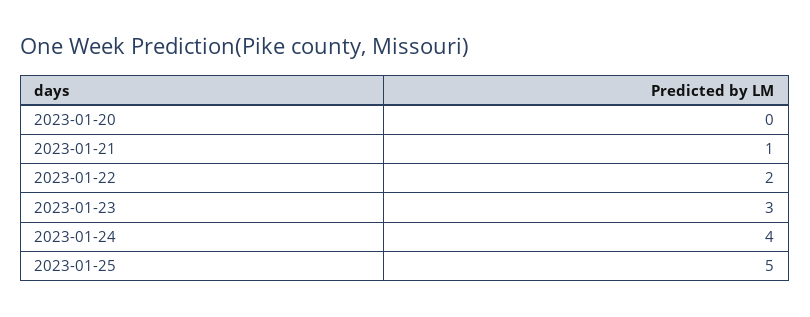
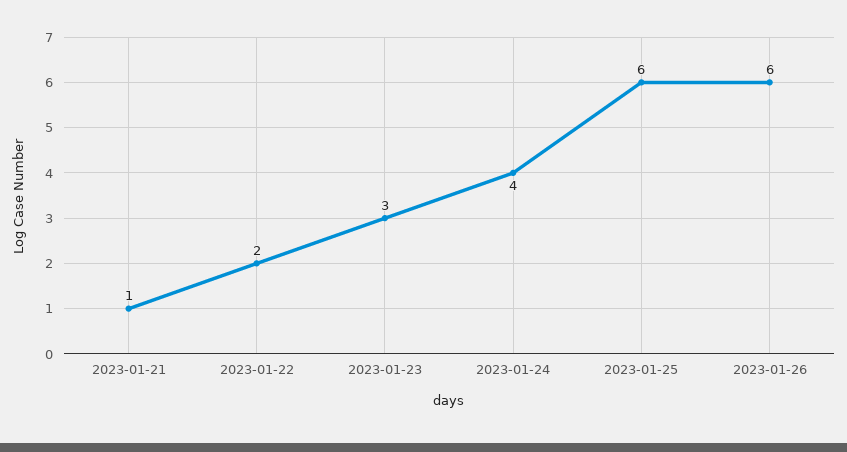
2023-01-20: 0 -> none
2023-01-25: 5 -> 6
2023-01-26: none -> 6

